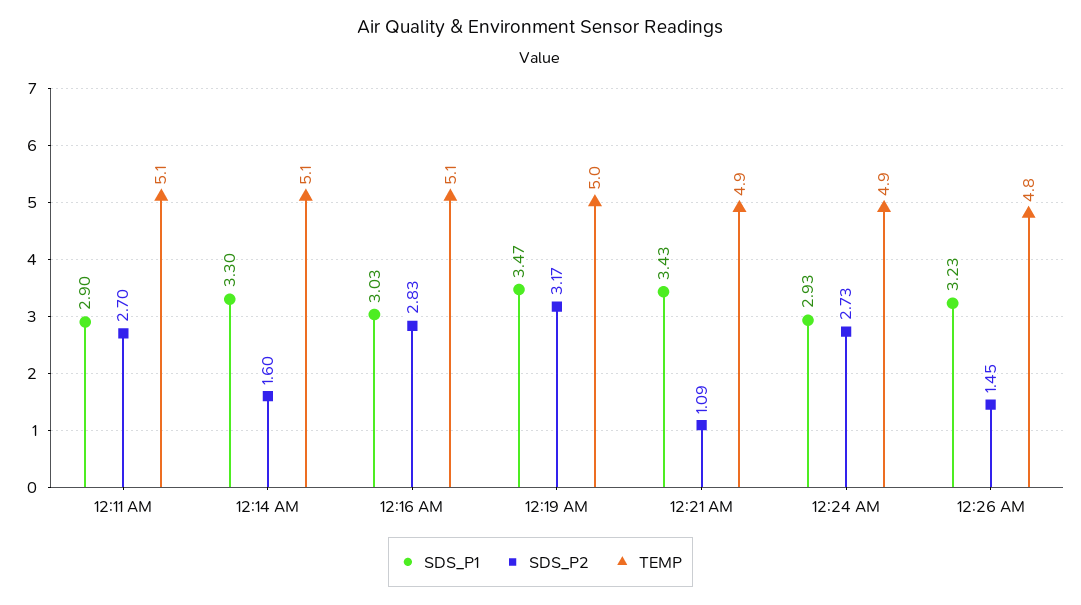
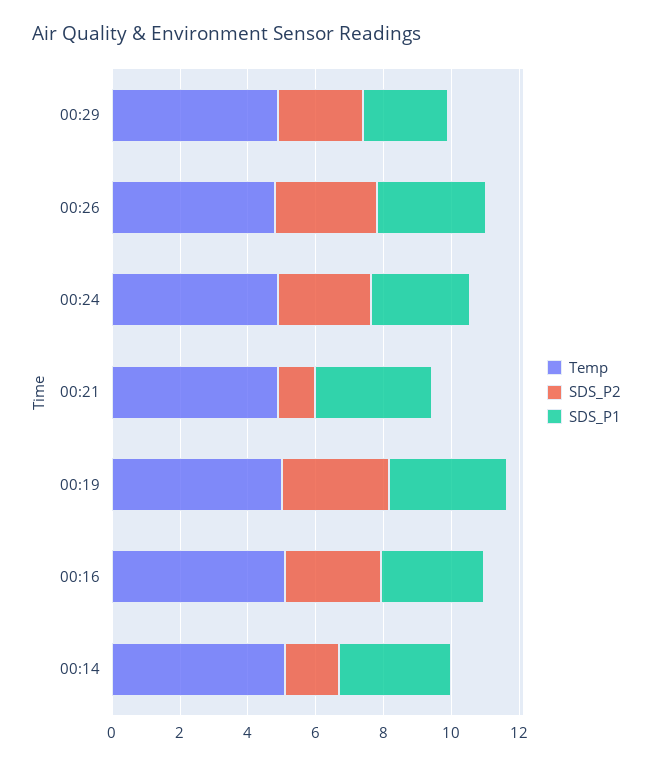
SDS_P1, 12:11 AM: 2.9 -> none
SDS_P2, 12:11 AM: 2.7 -> none
TEMP, 12:11 AM: 5.1 -> none
SDS_P2, 12:26 AM: 1.45 -> 3
TEMP, 00:29: none -> 5
SDS_P2, 00:29: none -> 2.5
SDS_P1, 00:29: none -> 2.5

